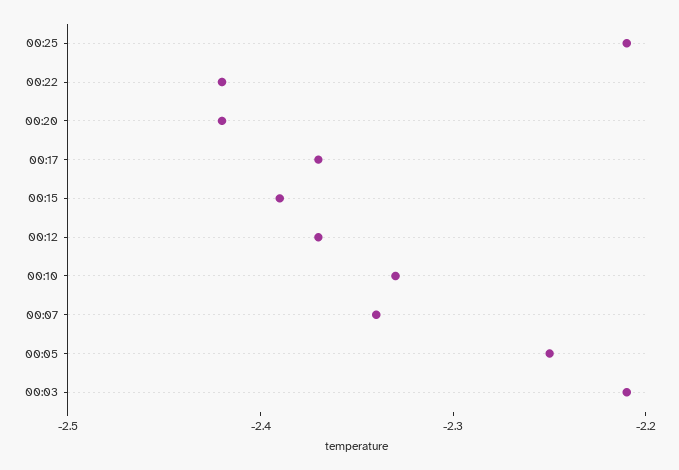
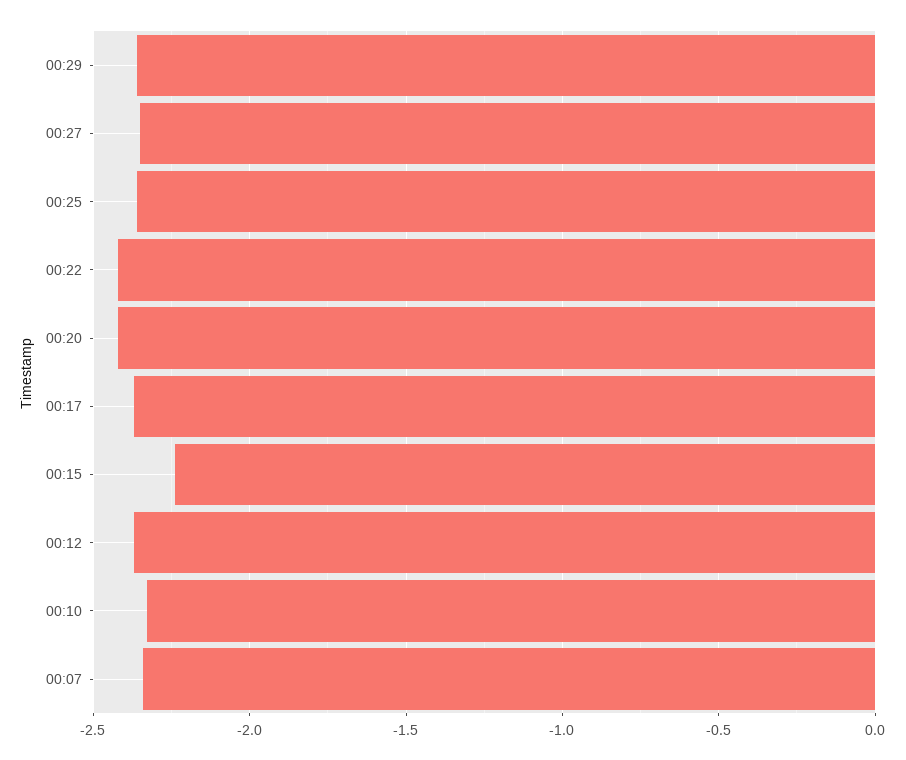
00:25: -2.21 -> -2.35
00:15: -2.39 -> -2.25
00:05: -2.25 -> none
00:03: -2.21 -> none
00:29: none -> -2.35
00:27: none -> -2.35

